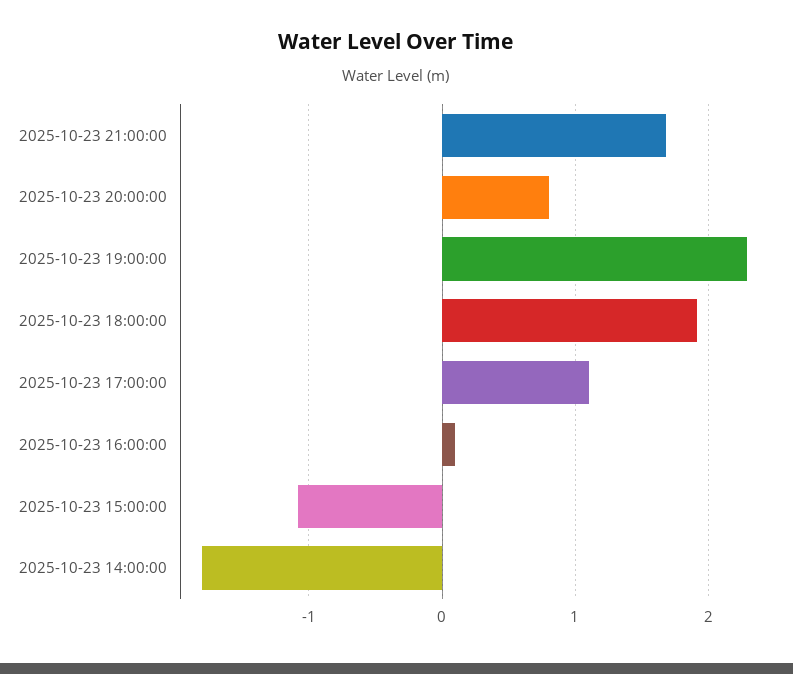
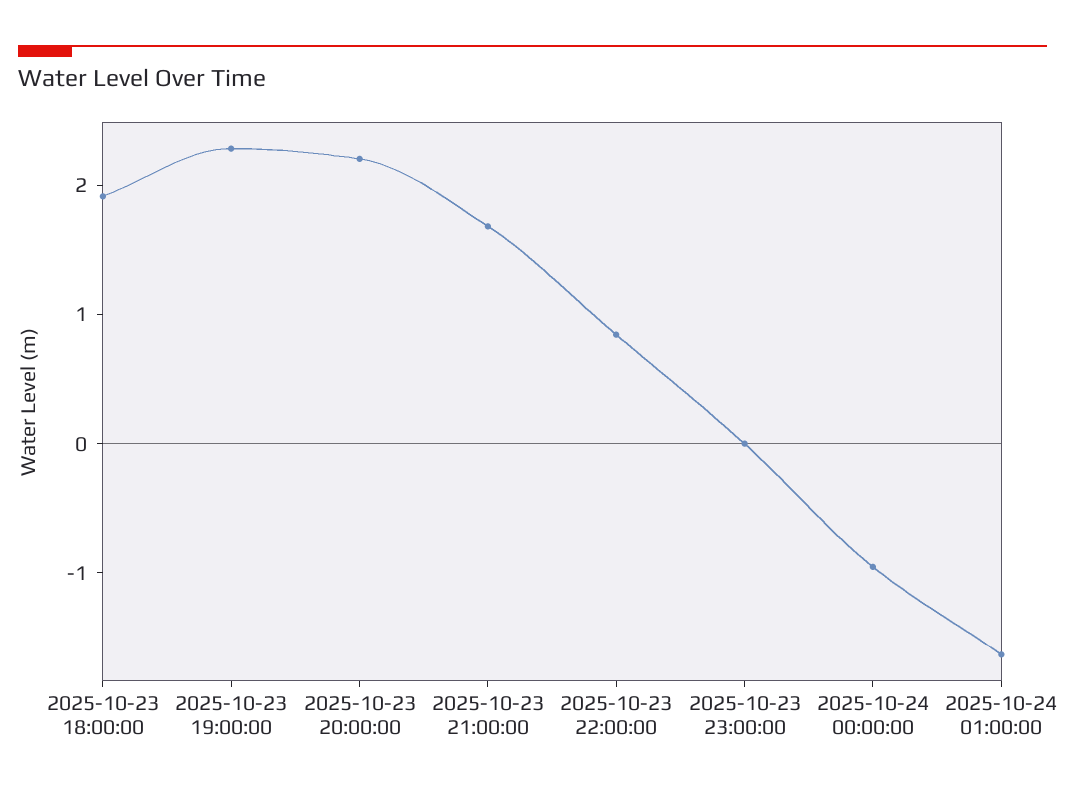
2025-10-23 20:00:00: 0.8 -> 2.2
2025-10-23 17:00:00: 1.1 -> none
2025-10-23 16:00:00: 0.1 -> none
2025-10-23 15:00:00: -1.1 -> none
2025-10-23 14:00:00: -1.8 -> none
2025-10-23 22:00:00: none -> 0.8
2025-10-23 23:00:00: none -> 0
2025-10-24 00:00:00: none -> -1
2025-10-24 01:00:00: none -> -1.6

